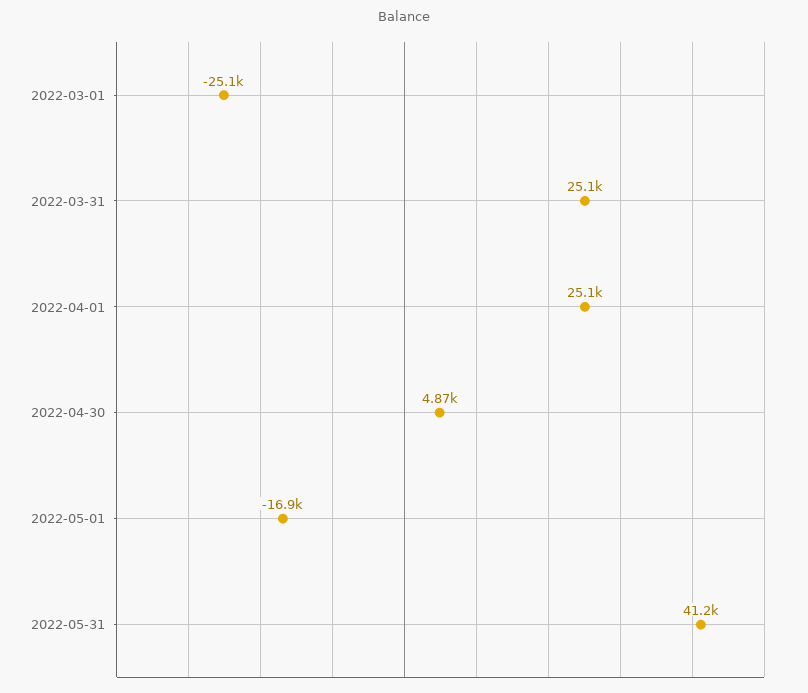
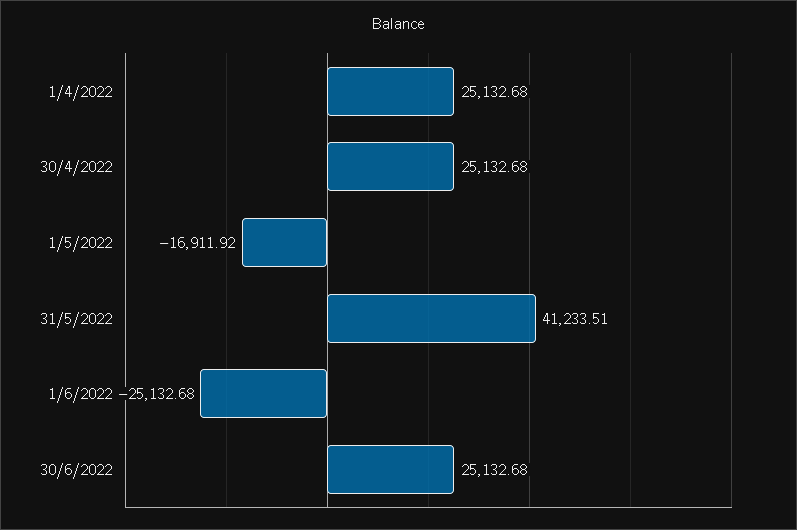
2022-03-01: -25100 -> none
2022-03-31: 25100 -> none
2022-04-30: 4870 -> 25132.68
1/6/2022: none -> -25132.68
30/6/2022: none -> 25132.68

